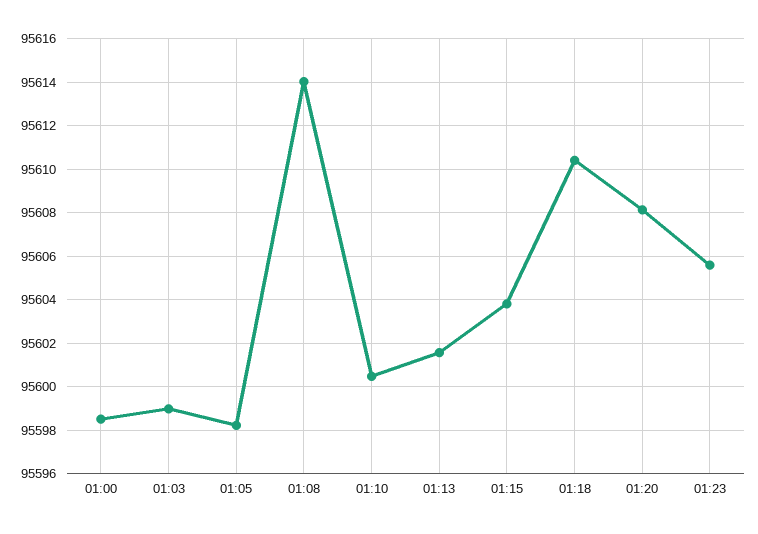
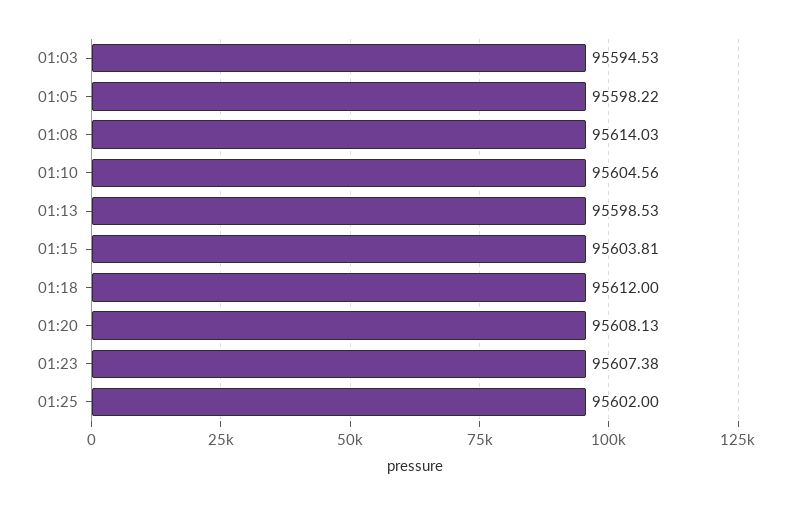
01:00: 95598.5 -> none
01:03: 95599 -> 95594.53
01:10: 95600.5 -> 95604.56
01:13: 95601.5 -> 95598.53
01:18: 95610.5 -> 95612
01:23: 95605.5 -> 95607.38
01:25: none -> 95602

